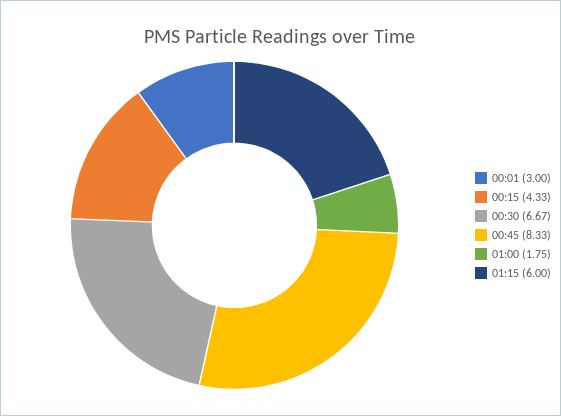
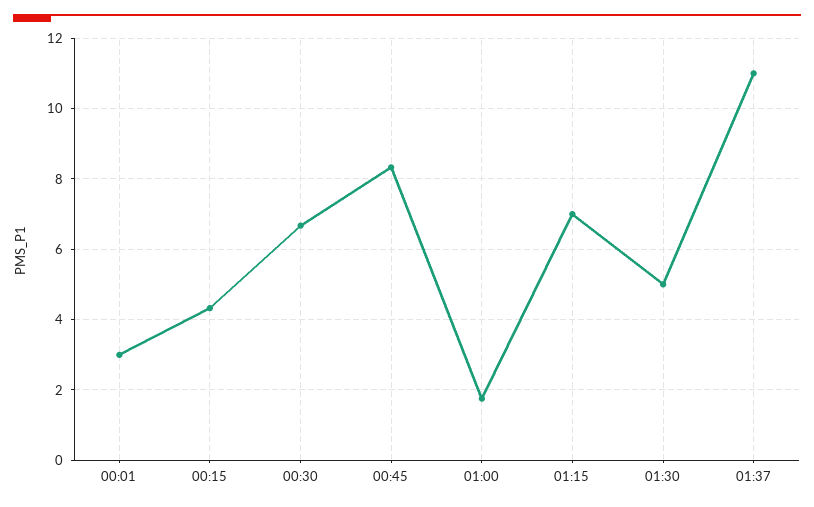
01:15: 6 -> 7
01:30: none -> 5
01:37: none -> 11

